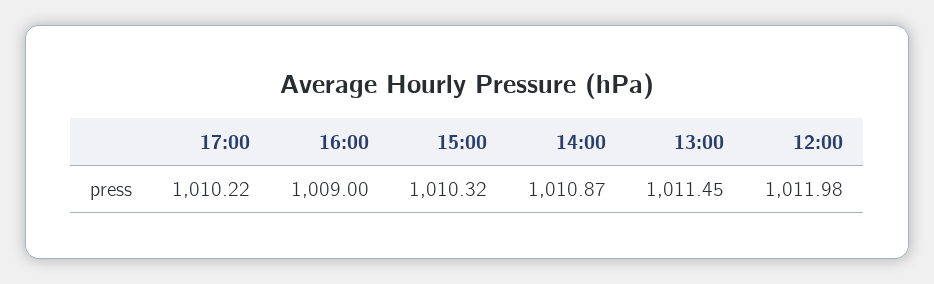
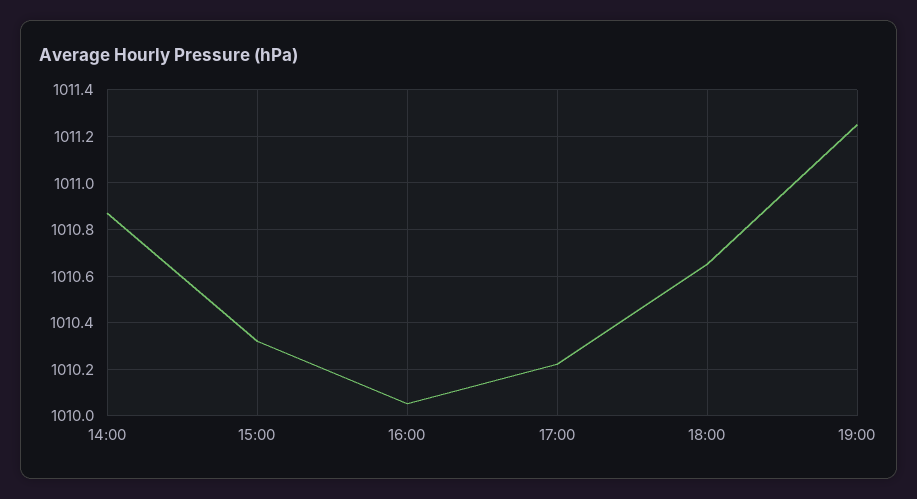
16:00: 1009 -> 1010.05
13:00: 1011.45 -> none
12:00: 1011.98 -> none
18:00: none -> 1010.65
19:00: none -> 1011.25

